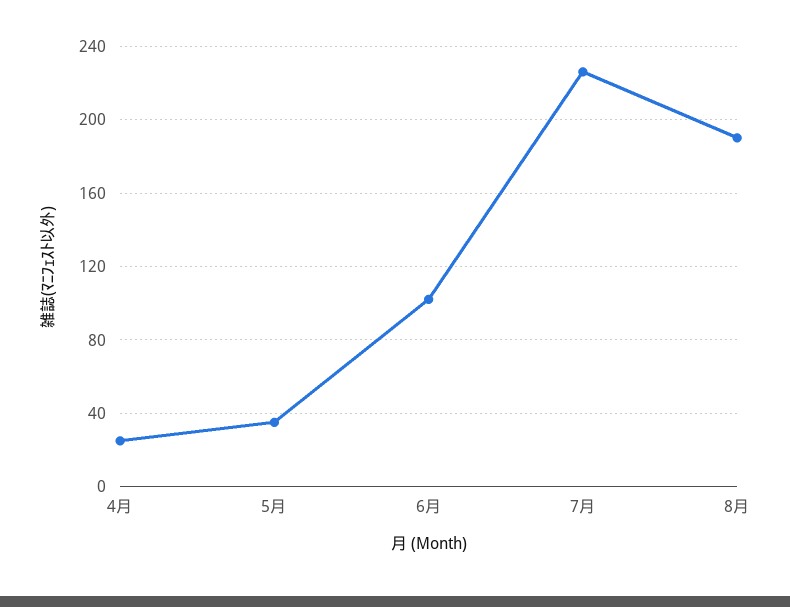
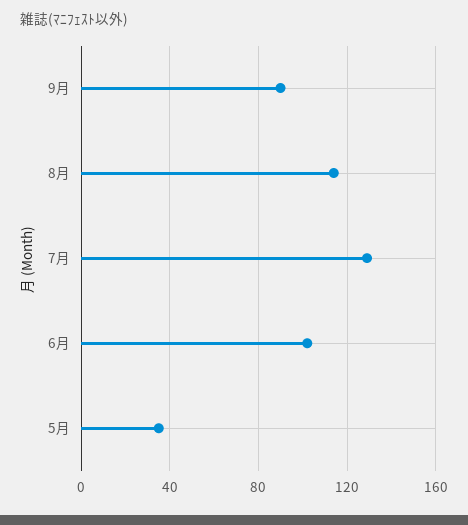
4月: 25 -> none
7月: 225 -> 130
8月: 190 -> 115
9月: none -> 90

